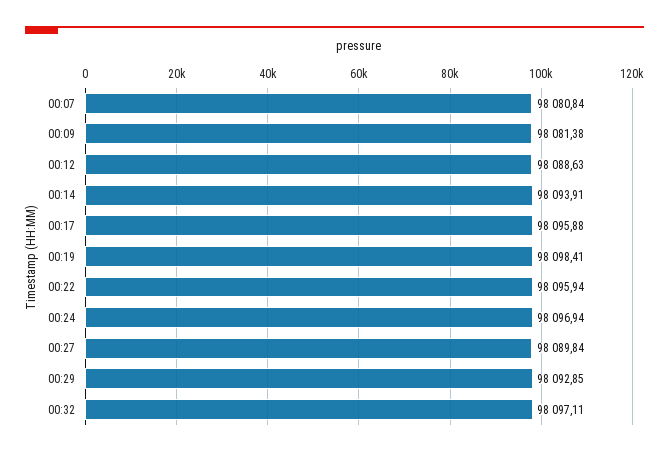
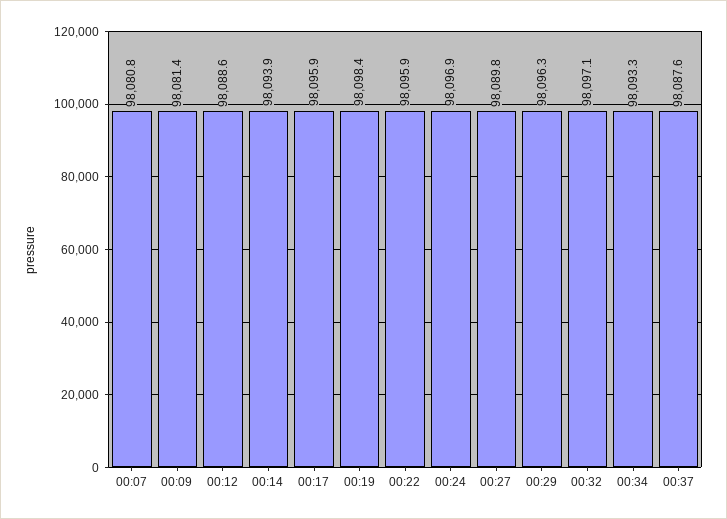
00:29: 98092.85 -> 98096.3
00:34: none -> 98093.3
00:37: none -> 98087.6

